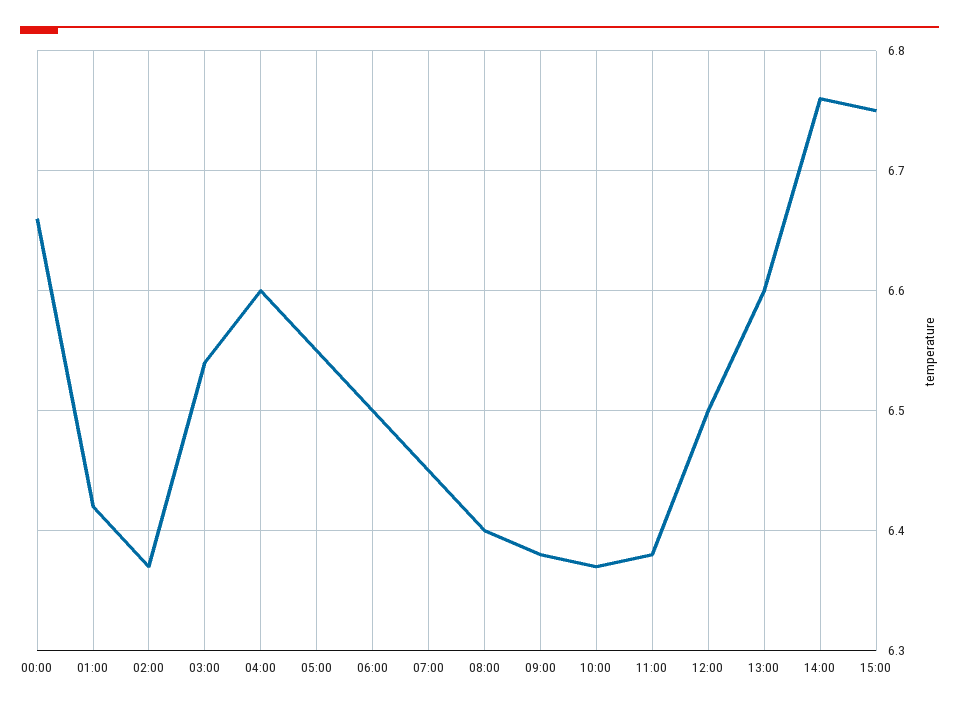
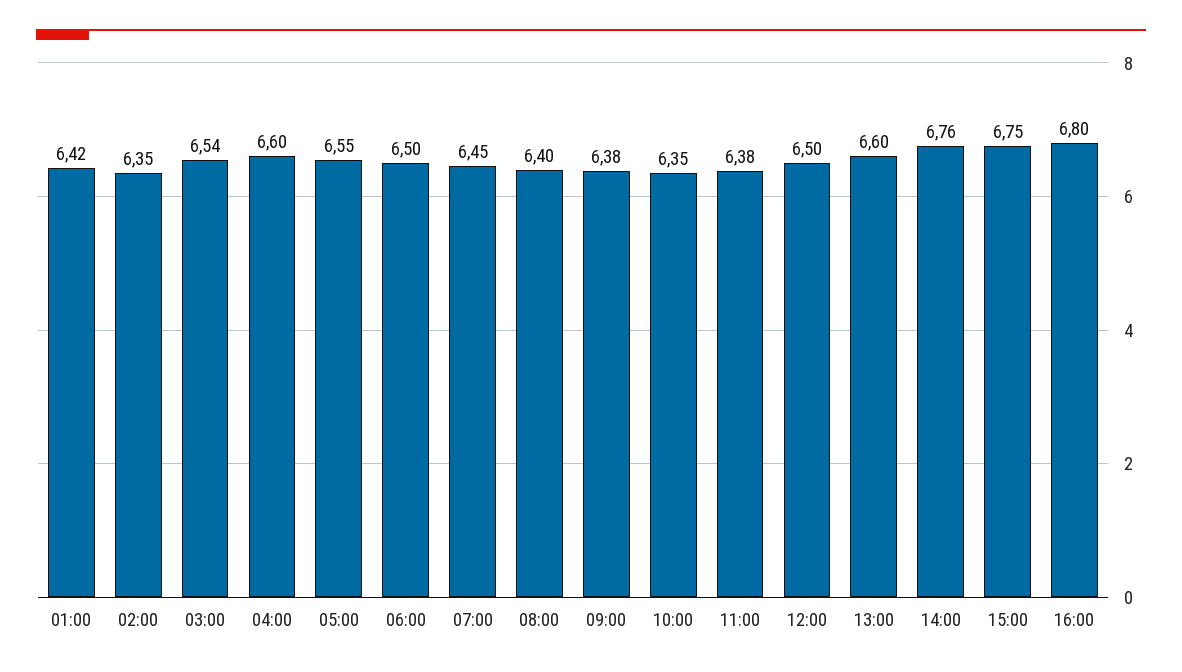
00:00: 6.66 -> none
02:00: 6.37 -> 6.35
10:00: 6.37 -> 6.35
16:00: none -> 6.8

